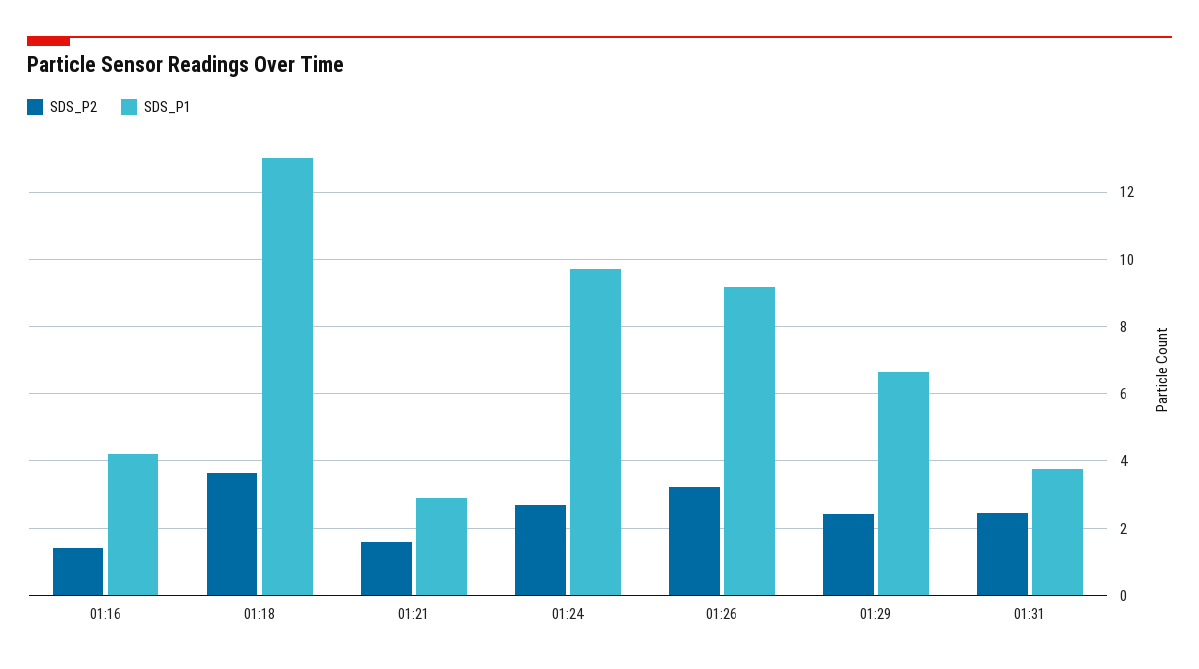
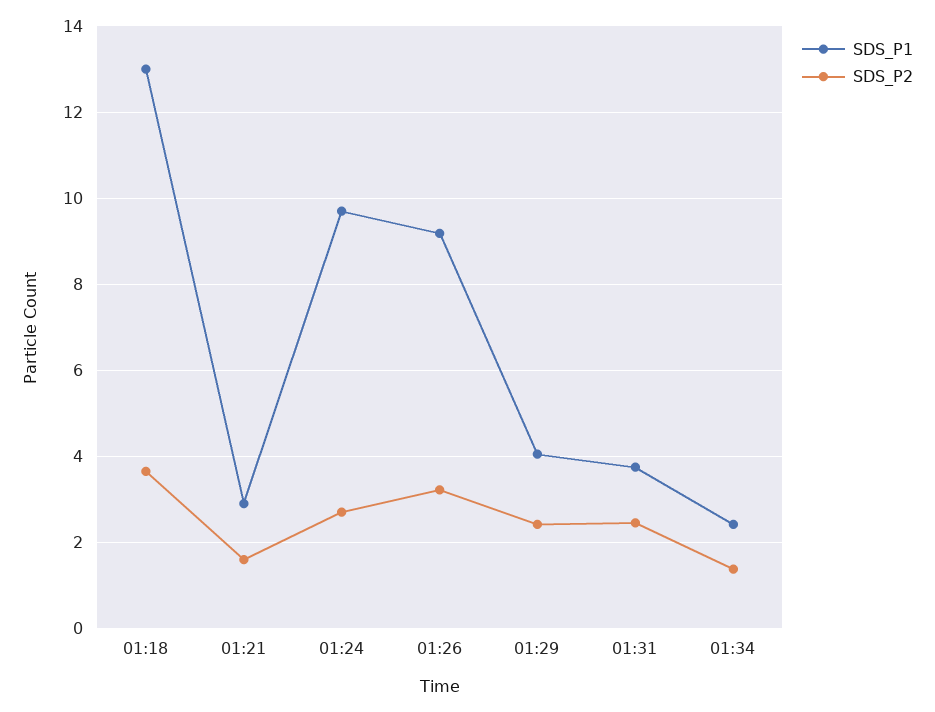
SDS_P2, 01:16: 1.4 -> none
SDS_P1, 01:16: 4.2 -> none
SDS_P1, 01:29: 6.6 -> 4
SDS_P1, 01:34: none -> 2.4
SDS_P2, 01:34: none -> 1.4

